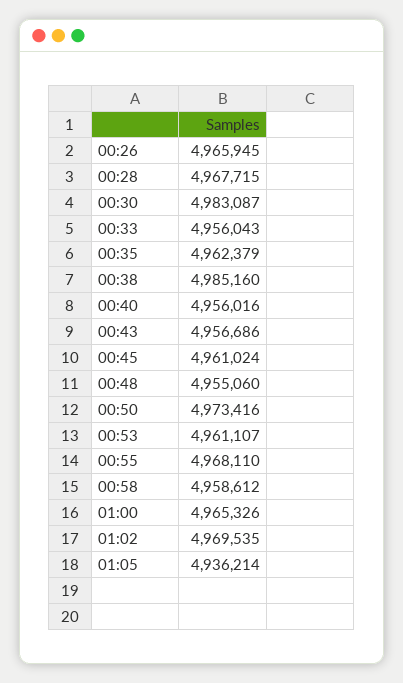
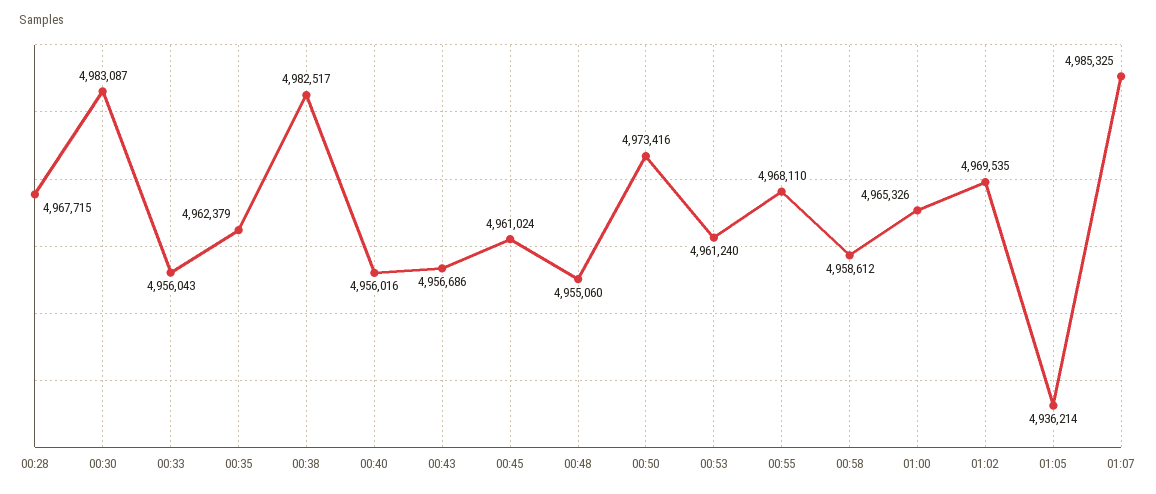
00:26: 4965945 -> none
00:38: 4985160 -> 4982517
00:53: 4961107 -> 4961240
01:07: none -> 4985325

